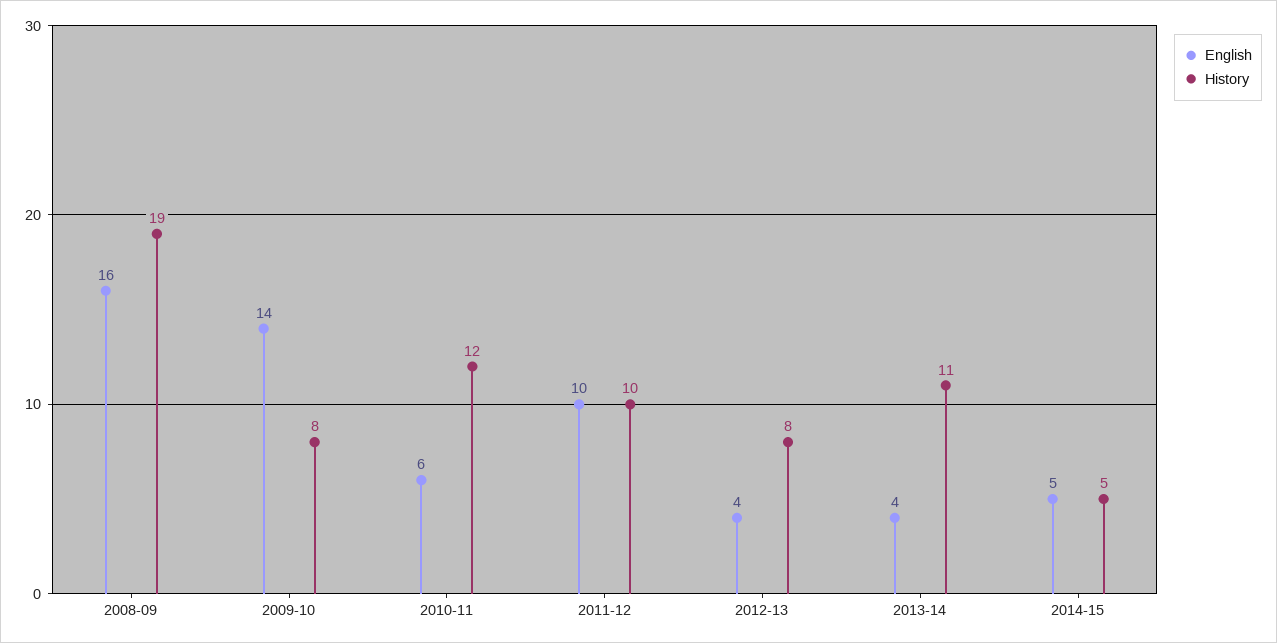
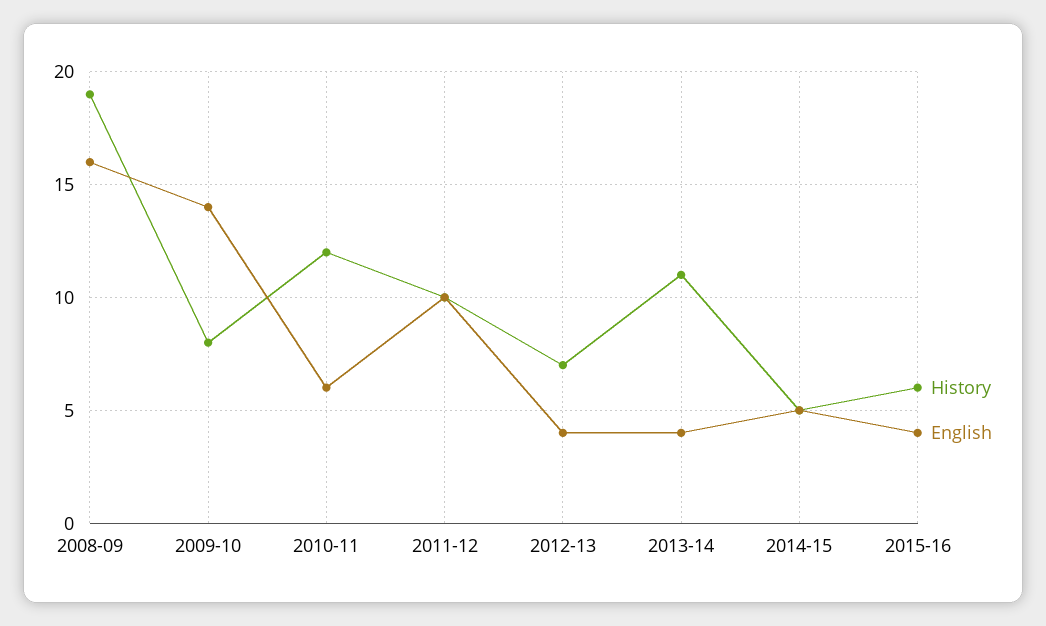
History, 2012-13: 8 -> 7
History, 2015-16: none -> 6
English, 2015-16: none -> 4

